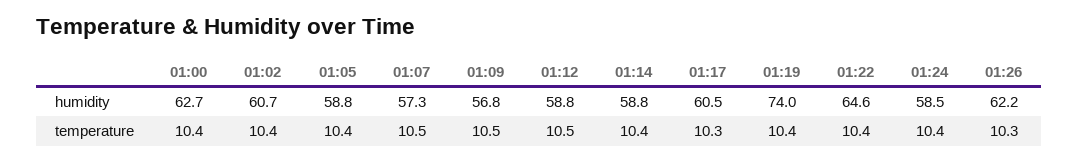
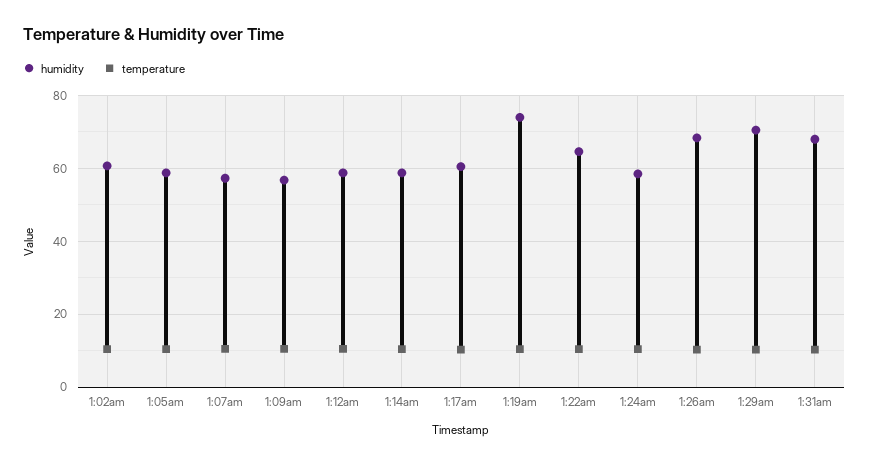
humidity, 01:00: 62.7 -> none
humidity, 01:26: 62.2 -> 68
temperature, 01:00: 10.4 -> none
humidity, 1:29am: none -> 70
temperature, 1:29am: none -> 10
humidity, 1:31am: none -> 68
temperature, 1:31am: none -> 10

